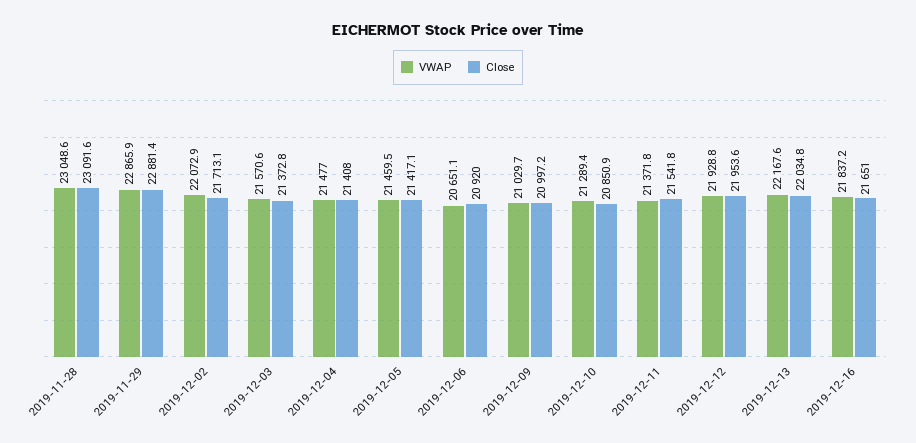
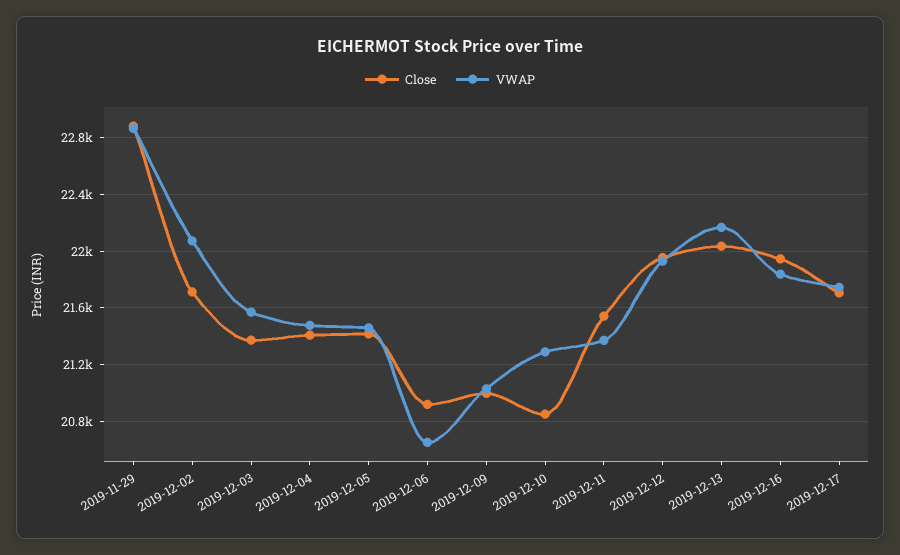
VWAP, 2019-11-28: 23048.6 -> none
Close, 2019-11-28: 23091.6 -> none
Close, 2019-12-16: 21651 -> 21950
Close, 2019-12-17: none -> 21700
VWAP, 2019-12-17: none -> 21750

